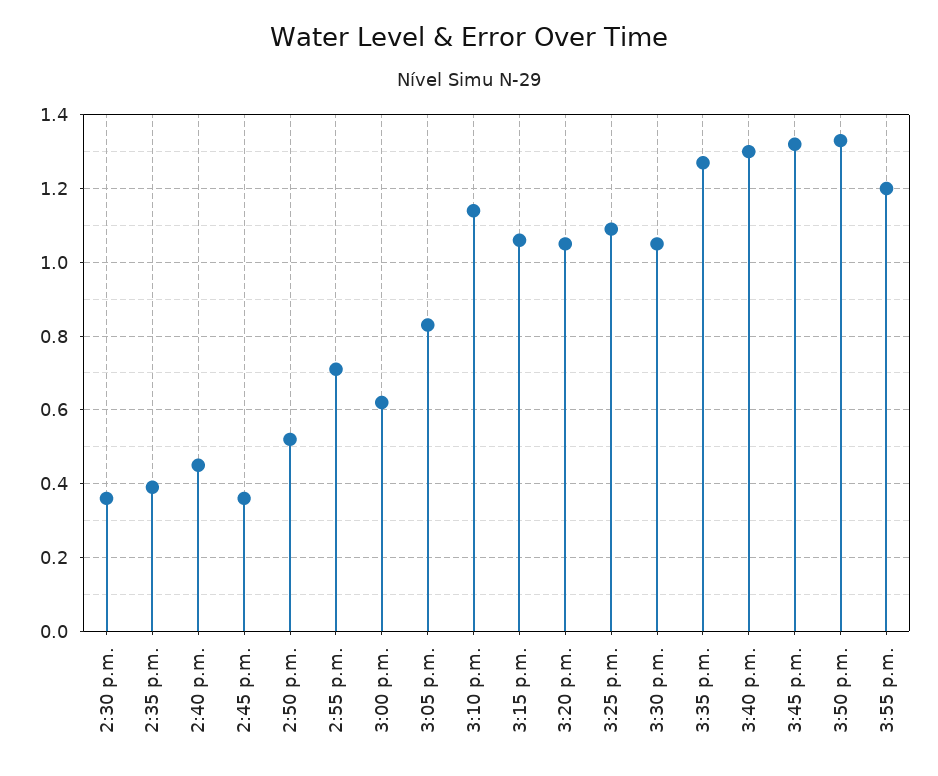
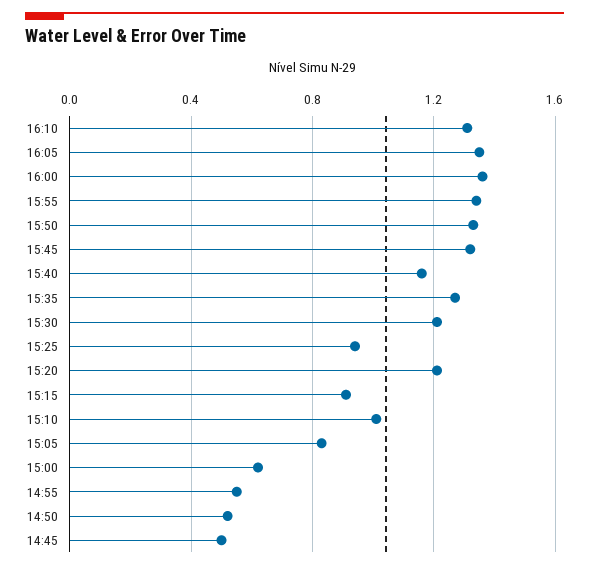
2:30 p.m.: 0.35 -> none
2:35 p.m.: 0.4 -> none
2:40 p.m.: 0.45 -> none
2:45 p.m.: 0.35 -> 0.5
2:55 p.m.: 0.7 -> 0.55
3:10 p.m.: 1.15 -> 1
3:15 p.m.: 1.05 -> 0.9
3:20 p.m.: 1.05 -> 1.2
3:25 p.m.: 1.1 -> 0.95
3:30 p.m.: 1.05 -> 1.2
3:40 p.m.: 1.3 -> 1.15
3:55 p.m.: 1.2 -> 1.35
16:10: none -> 1.3
16:05: none -> 1.35
16:00: none -> 1.35

